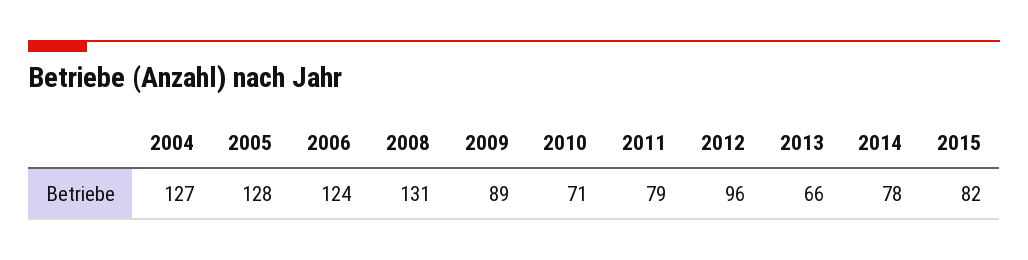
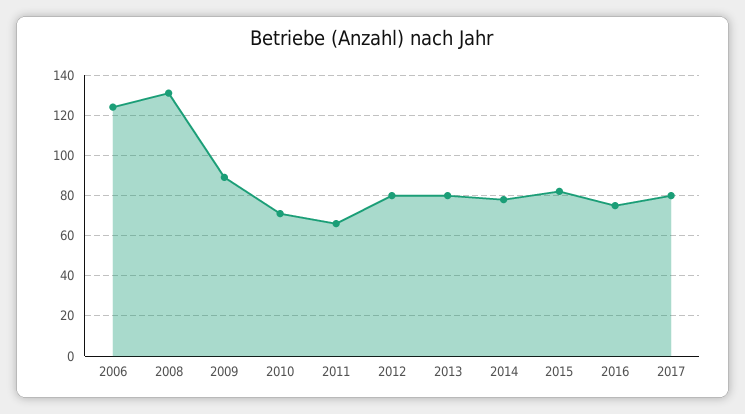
2004: 127 -> none
2005: 128 -> none
2011: 79 -> 65
2012: 96 -> 80
2013: 66 -> 80
2016: none -> 75
2017: none -> 80

